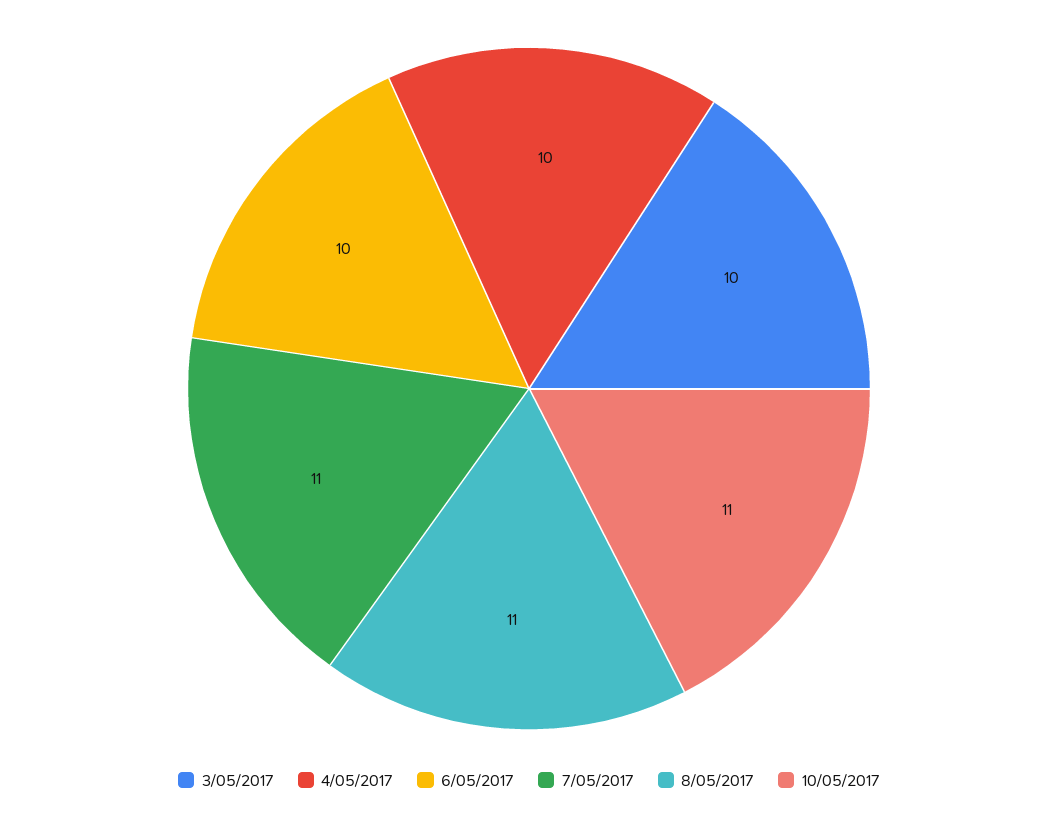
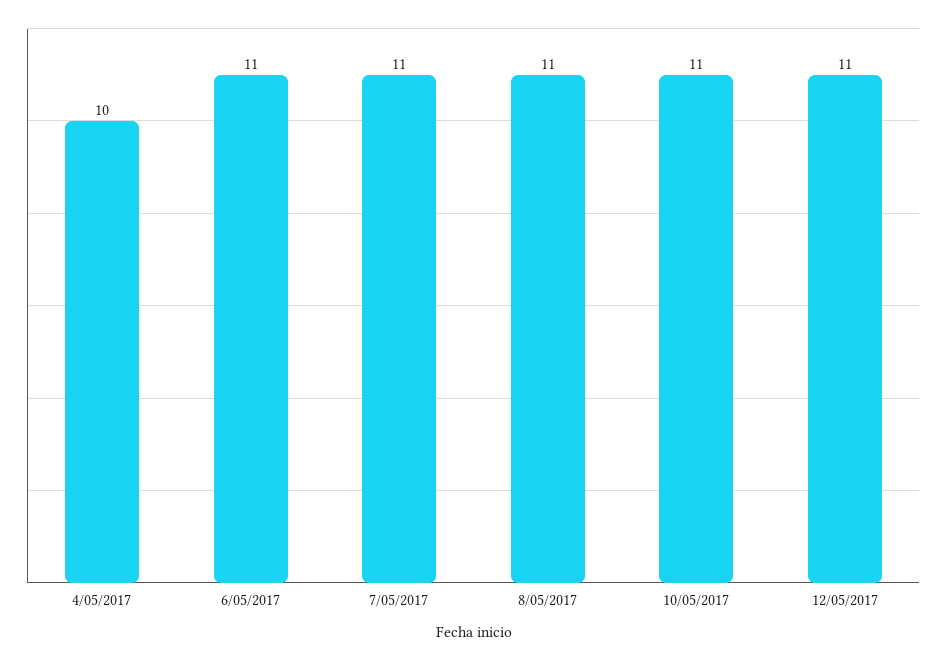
3/05/2017: 10 -> none
6/05/2017: 10 -> 11
12/05/2017: none -> 11

